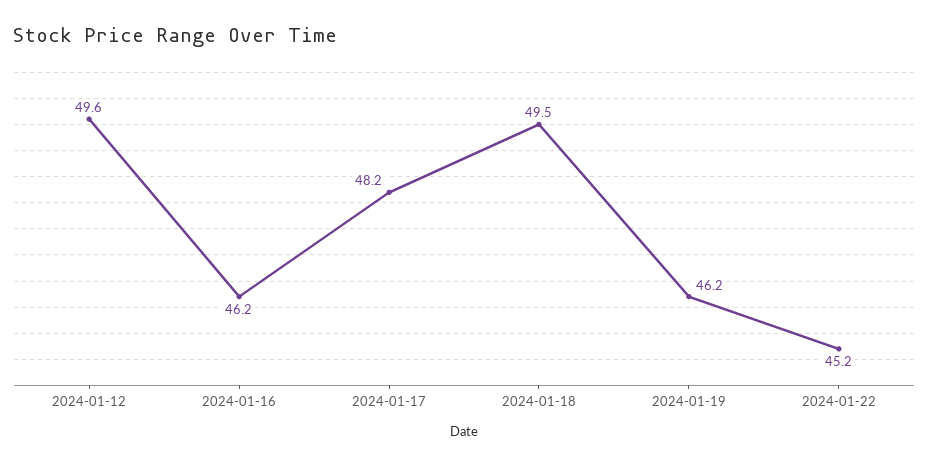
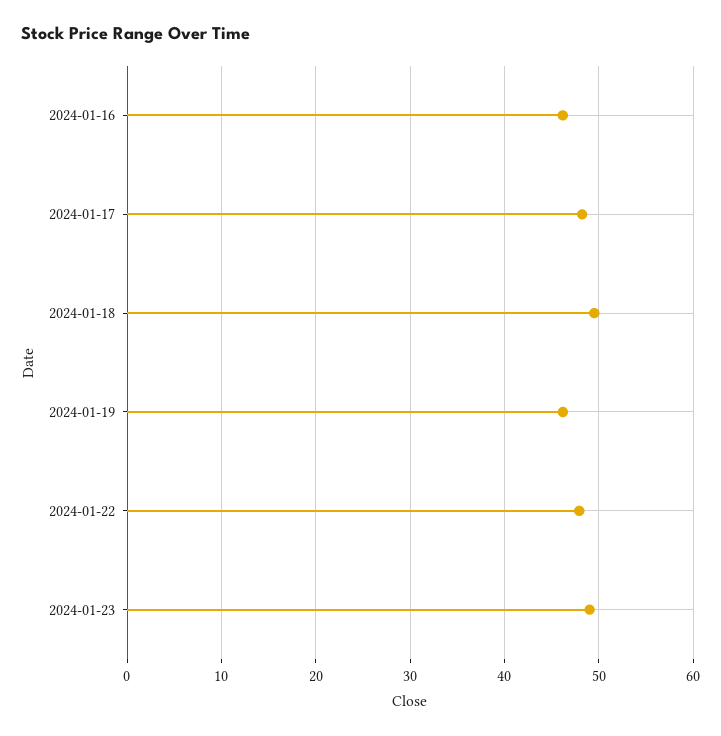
2024-01-12: 49.6 -> none
2024-01-22: 45.2 -> 48
2024-01-23: none -> 49

